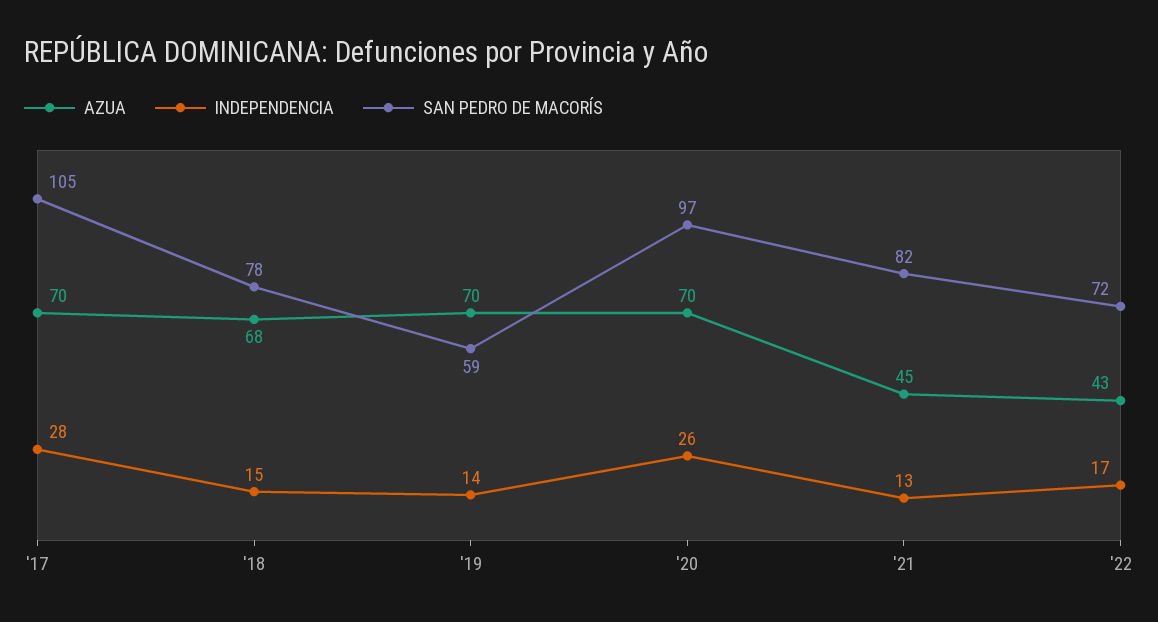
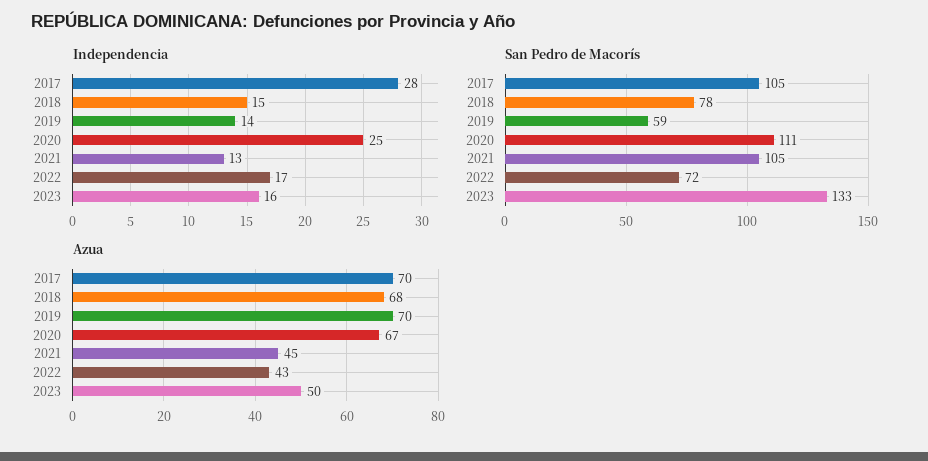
AZUA, '20: 70 -> 67
INDEPENDENCIA, '20: 26 -> 25
SAN PEDRO DE MACORÍS, '20: 97 -> 111
SAN PEDRO DE MACORÍS, '21: 82 -> 105
INDEPENDENCIA, 2023: none -> 16
SAN PEDRO DE MACORÍS, 2023: none -> 133
AZUA, 2023: none -> 50

